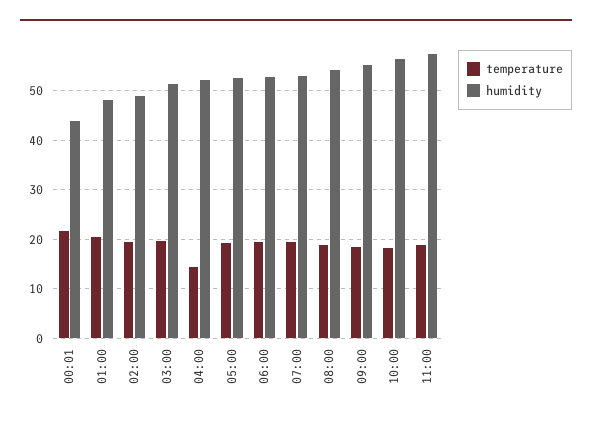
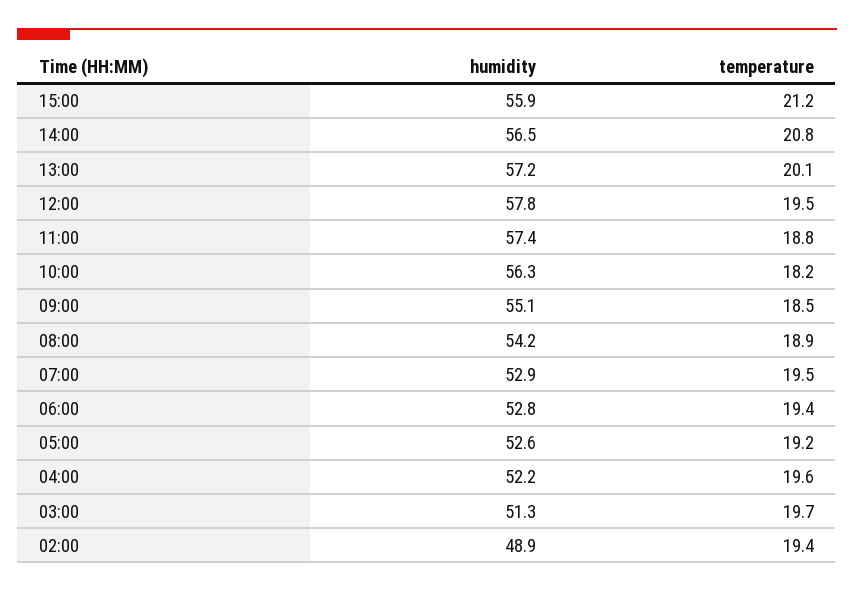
temperature, 00:01: 22 -> none
humidity, 00:01: 44 -> none
temperature, 01:00: 20 -> none
humidity, 01:00: 48 -> none
temperature, 04:00: 14 -> 19.6
humidity, 15:00: none -> 55.9
temperature, 15:00: none -> 21.2
humidity, 14:00: none -> 56.5
temperature, 14:00: none -> 20.8
humidity, 13:00: none -> 57.2
temperature, 13:00: none -> 20.1
humidity, 12:00: none -> 57.8
temperature, 12:00: none -> 19.5

